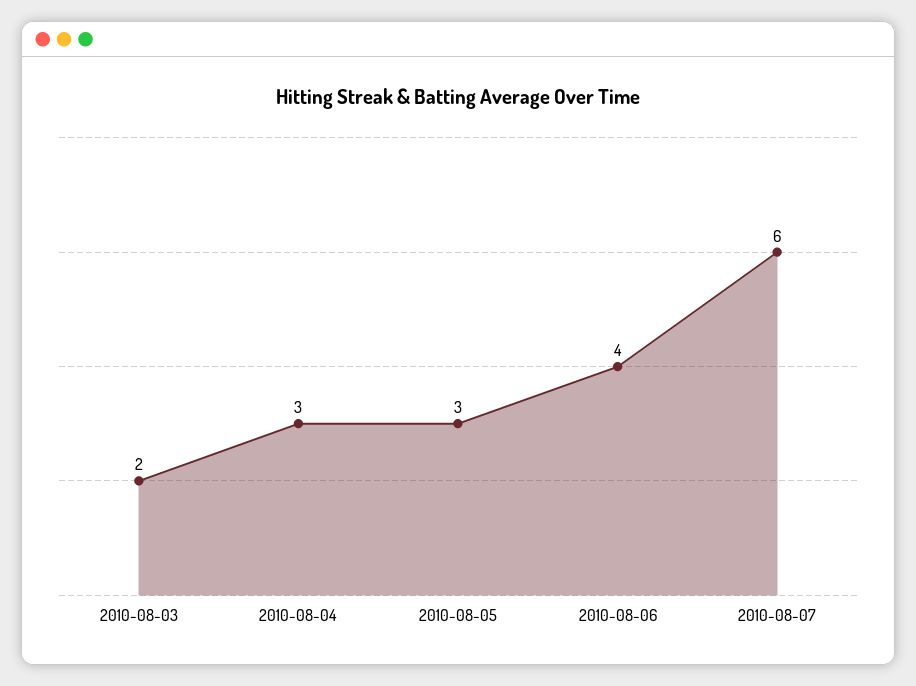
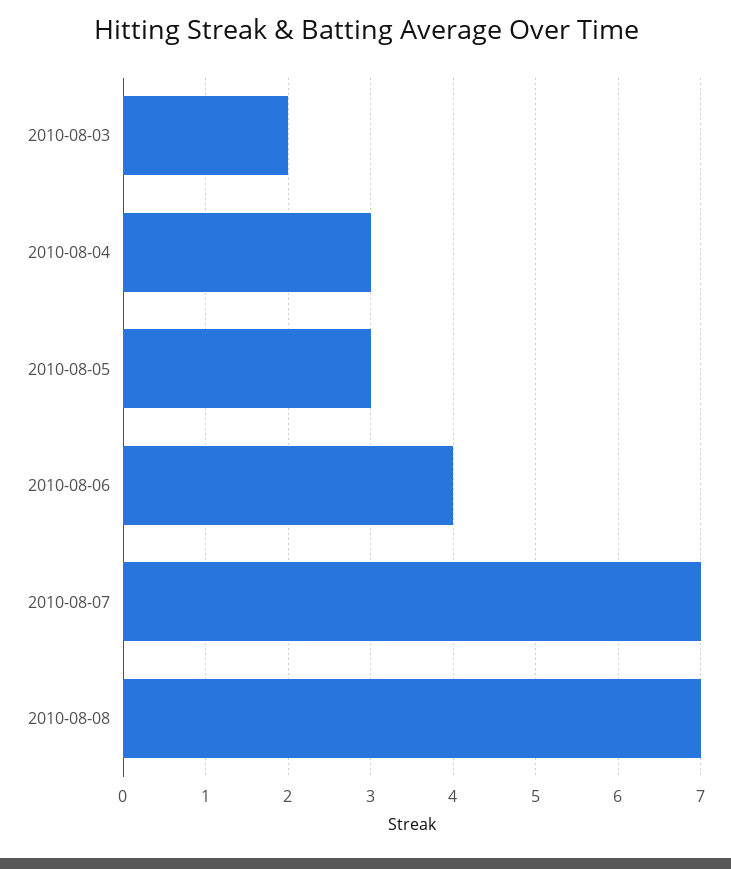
2010-08-07: 6 -> 7
2010-08-08: none -> 7

